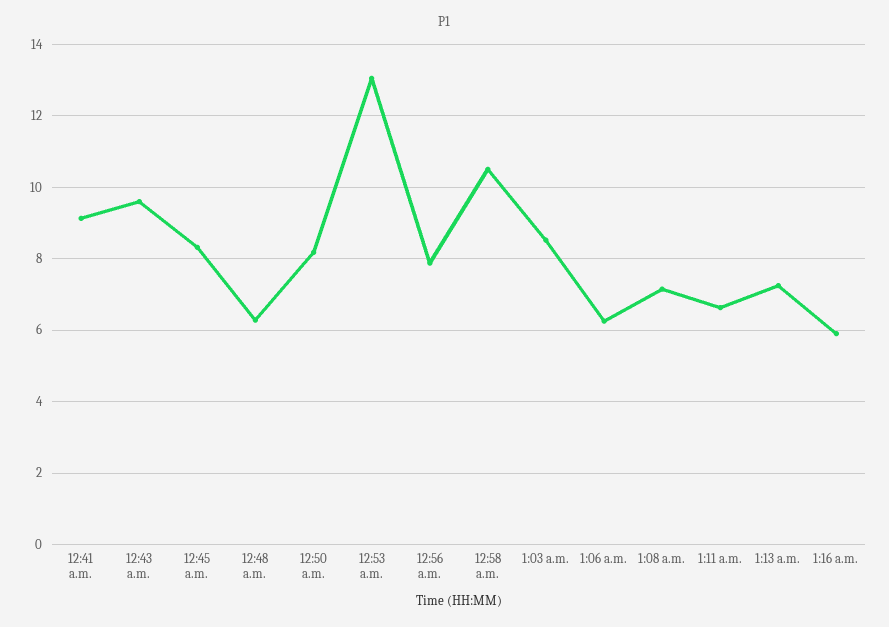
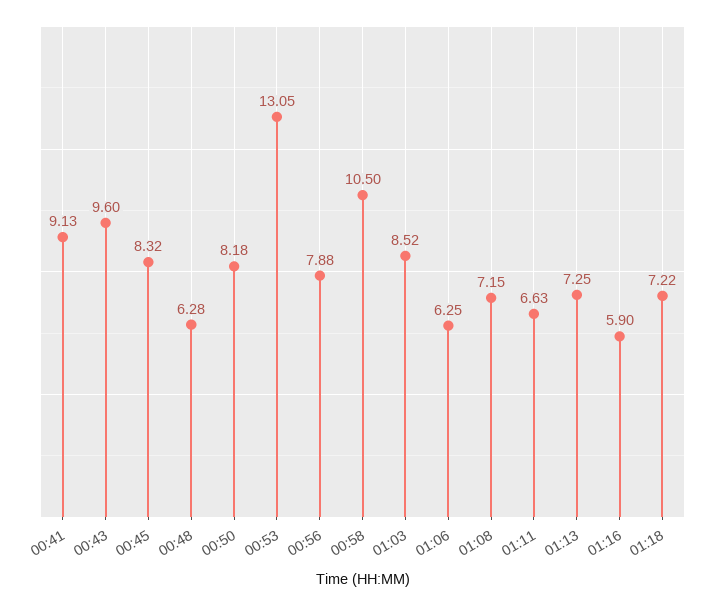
01:18: none -> 7.22

